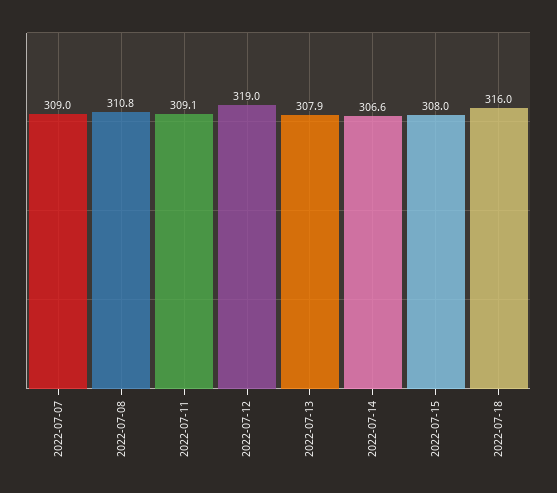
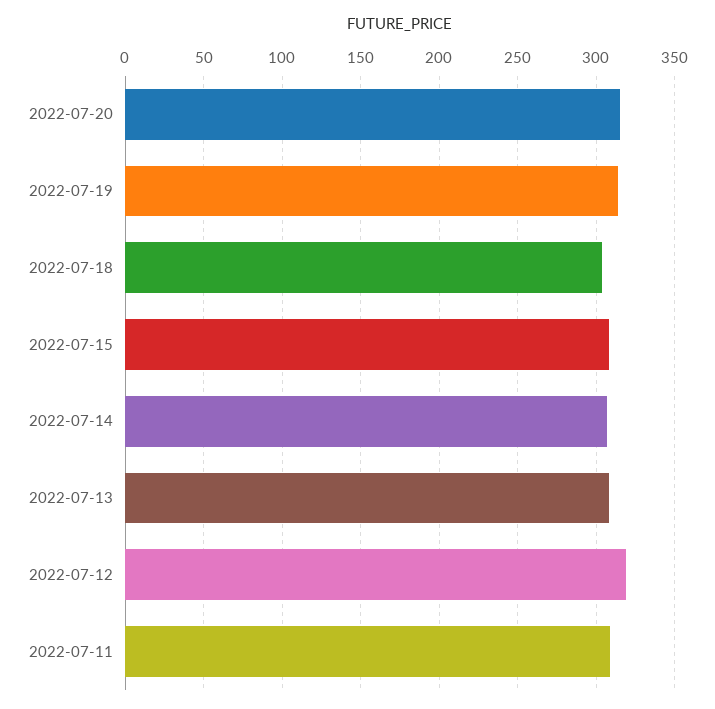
2022-07-07: 309 -> none
2022-07-08: 310.8 -> none
2022-07-18: 316 -> 305
2022-07-20: none -> 315
2022-07-19: none -> 315

